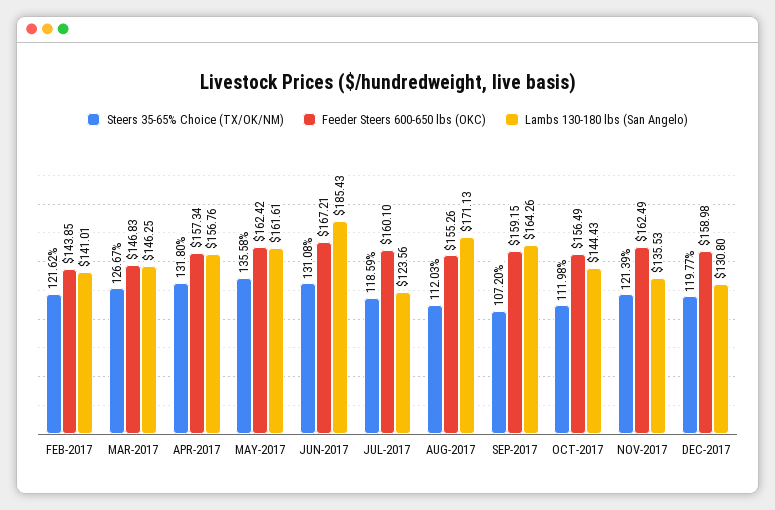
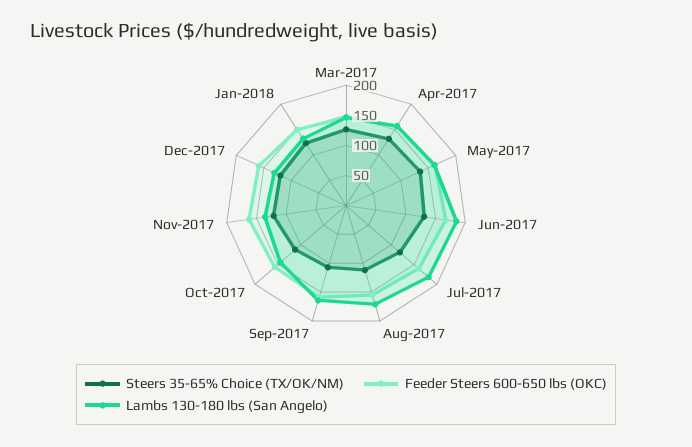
Steers 35-65% Choice (TX/OK/NM), FEB-2017: 121.62 -> none
Feeder Steers 600-650 lbs (OKC), FEB-2017: 143.85 -> none
Lambs 130-180 lbs (San Angelo), FEB-2017: 141.01 -> none
Lambs 130-180 lbs (San Angelo), JUL-2017: 123.56 -> 175
Steers 35-65% Choice (TX/OK/NM), Jan-2018: none -> 125
Feeder Steers 600-650 lbs (OKC), Jan-2018: none -> 150
Lambs 130-180 lbs (San Angelo), Jan-2018: none -> 125

